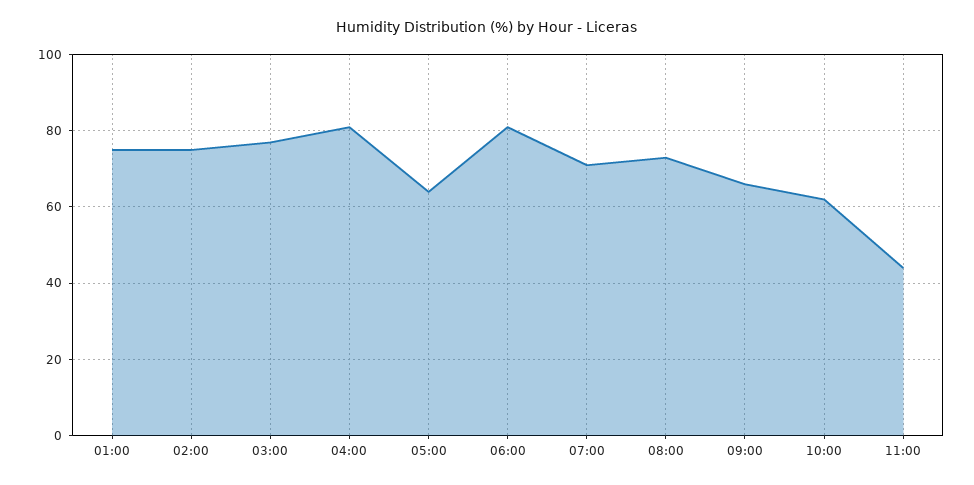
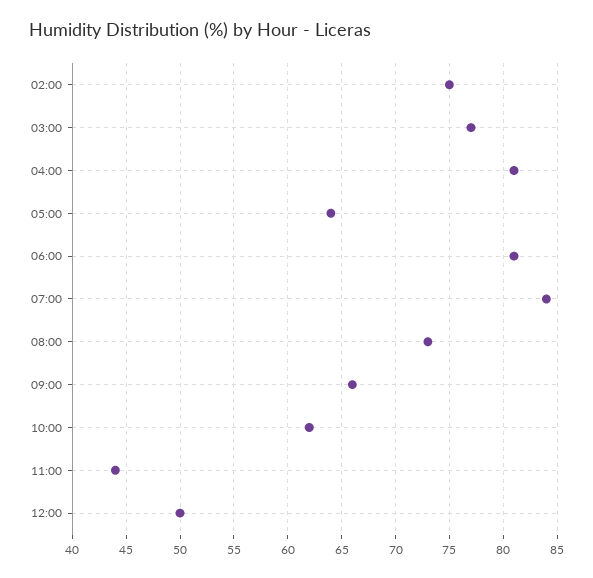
01:00: 75 -> none
07:00: 70 -> 84
12:00: none -> 50

